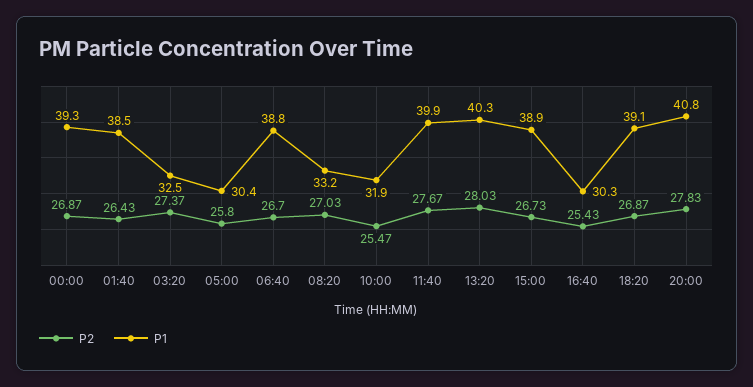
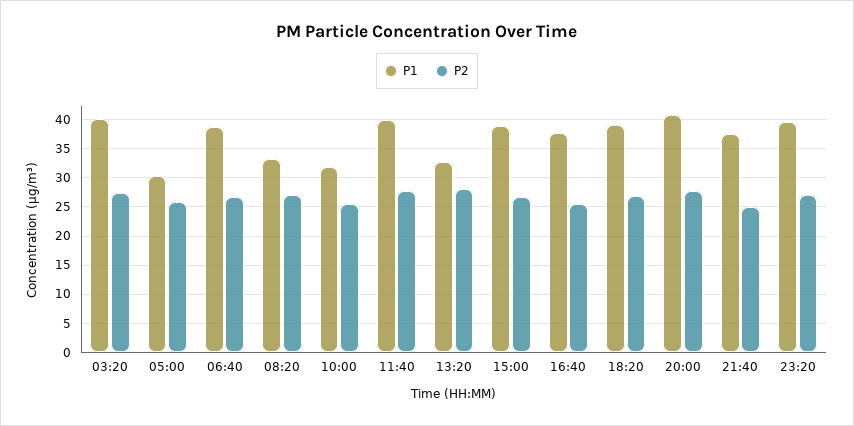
P2, 00:00: 26.87 -> none
P1, 00:00: 39.3 -> none
P2, 01:40: 26.43 -> none
P1, 01:40: 38.5 -> none
P1, 03:20: 32.5 -> 40
P1, 13:20: 40.3 -> 32.5
P1, 16:40: 30.3 -> 37.5
P1, 21:40: none -> 37.5
P2, 21:40: none -> 25
P1, 23:20: none -> 40
P2, 23:20: none -> 27.5

